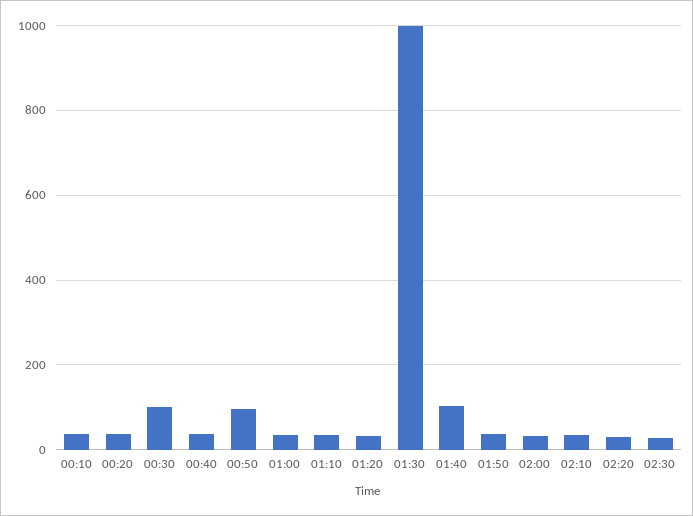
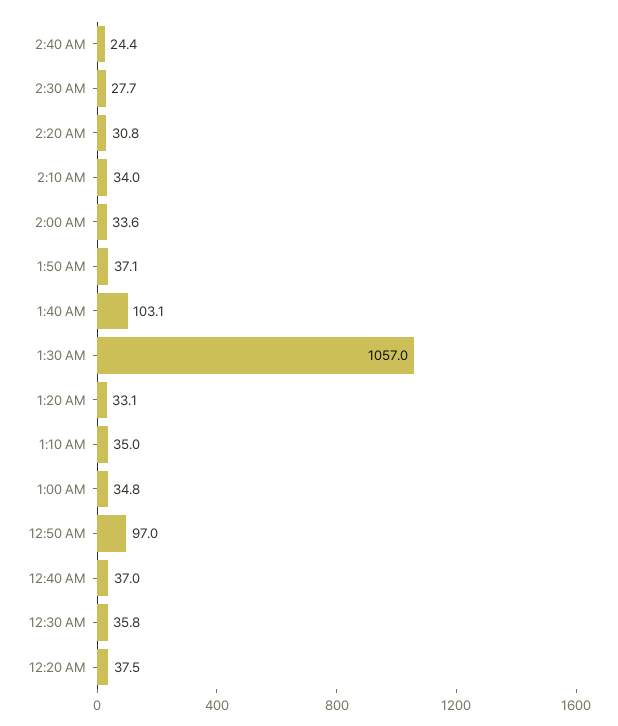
00:10: 40 -> none
00:30: 100 -> 35.8
01:30: 1000 -> 1057
2:40 AM: none -> 24.4

